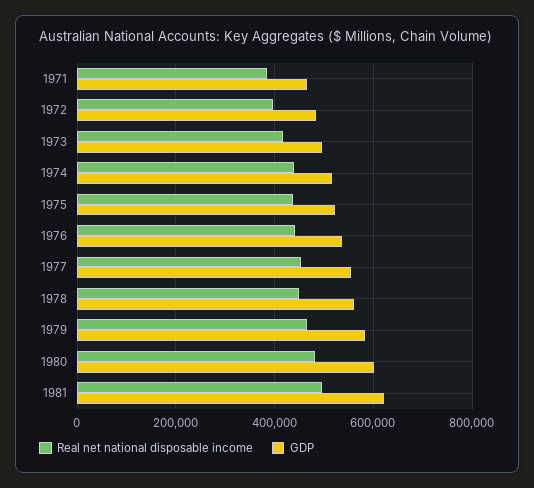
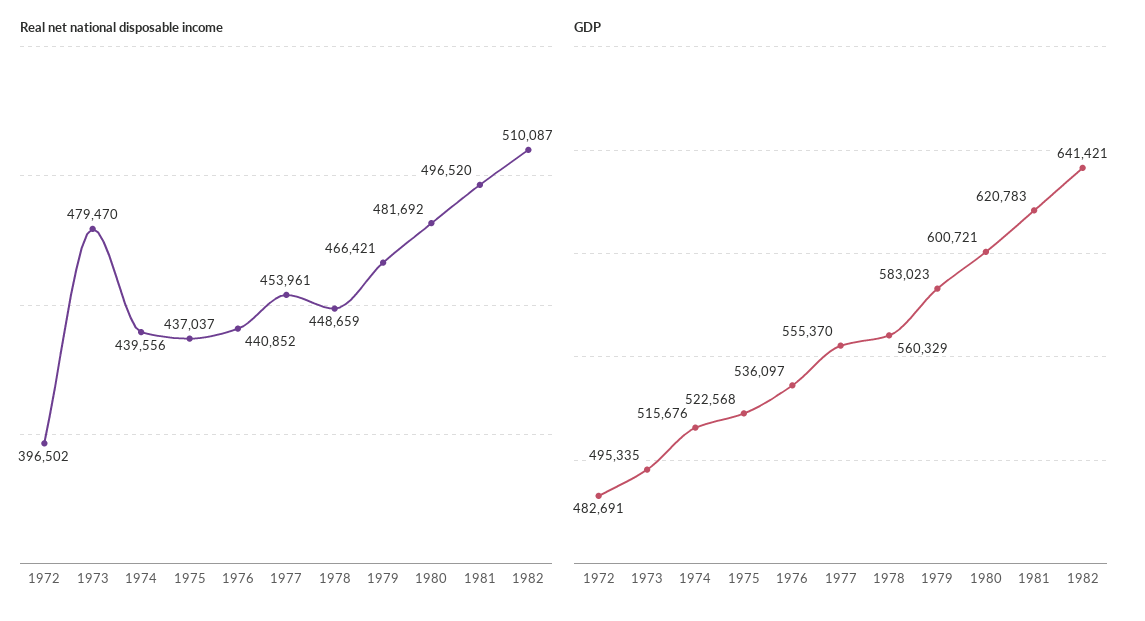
Real net national disposable income, 1971: 380000 -> none
GDP, 1971: 460000 -> none
Real net national disposable income, 1973: 420000 -> 479470
Real net national disposable income, 1982: none -> 510087
GDP, 1982: none -> 641421

